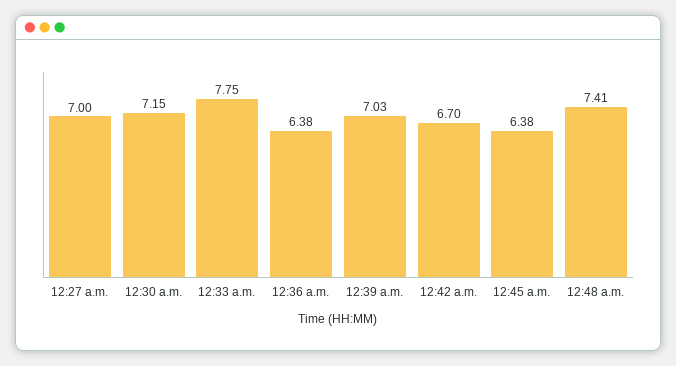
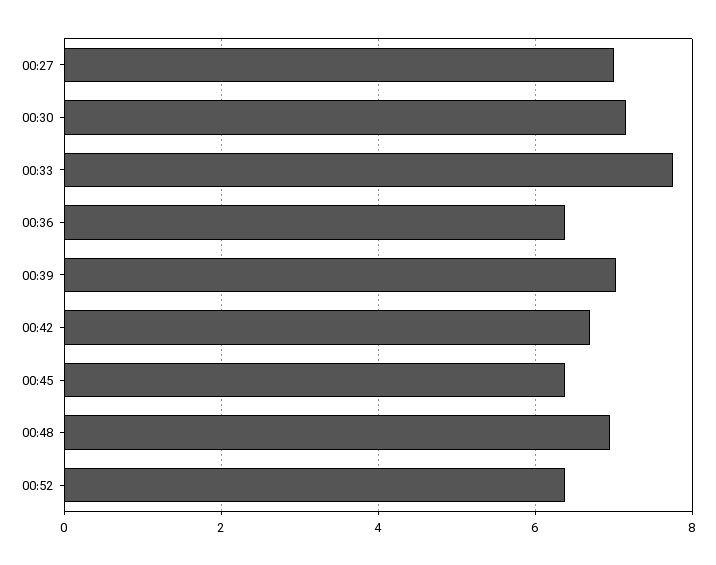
12:48 a.m.: 7.41 -> 7
00:52: none -> 6.4

